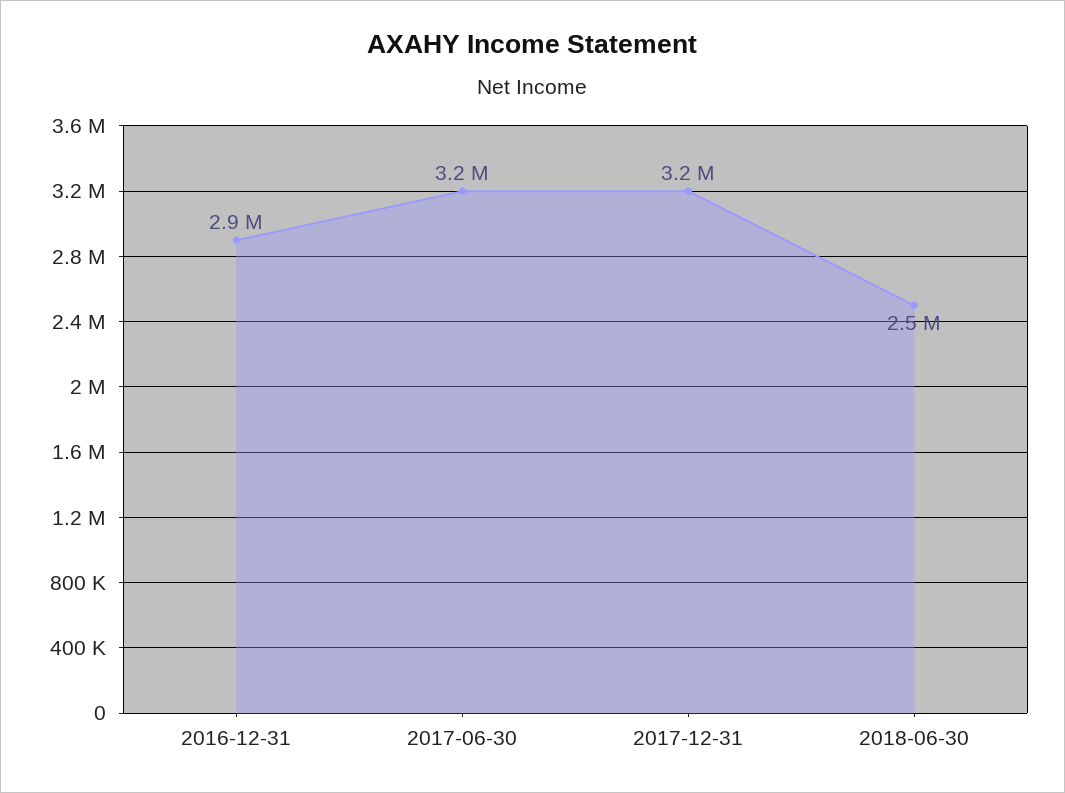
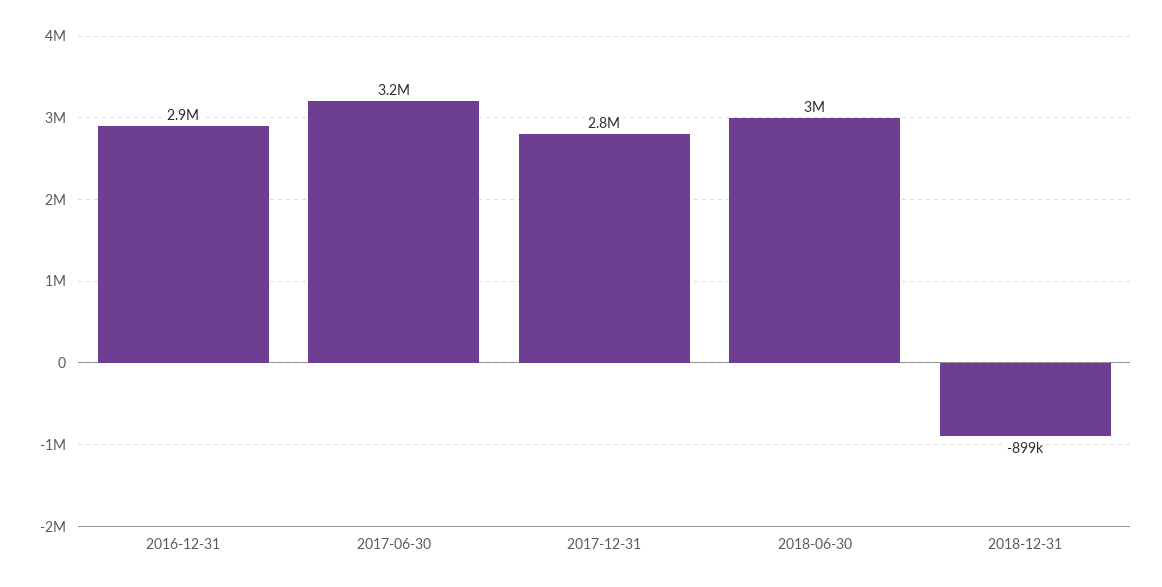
2017-12-31: 3200000 -> 2800000
2018-06-30: 2500000 -> 3000000
2018-12-31: none -> -899000

